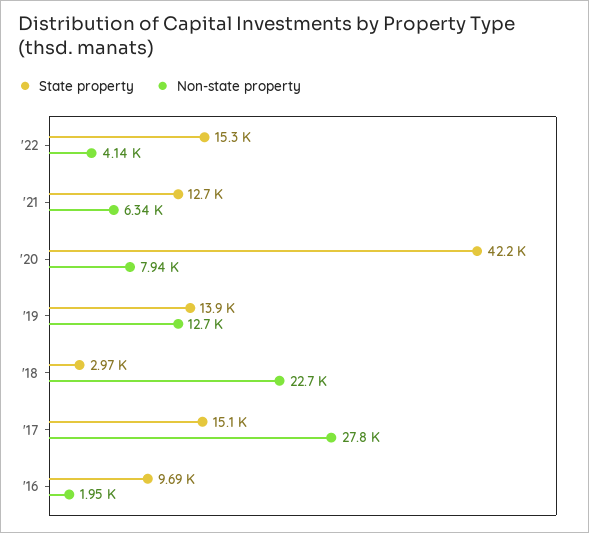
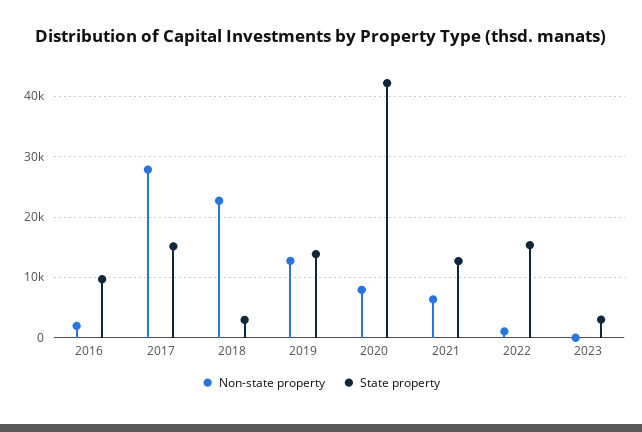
Non-state property, '22: 4140 -> 1000
Non-state property, 2023: none -> 0
State property, 2023: none -> 3000

